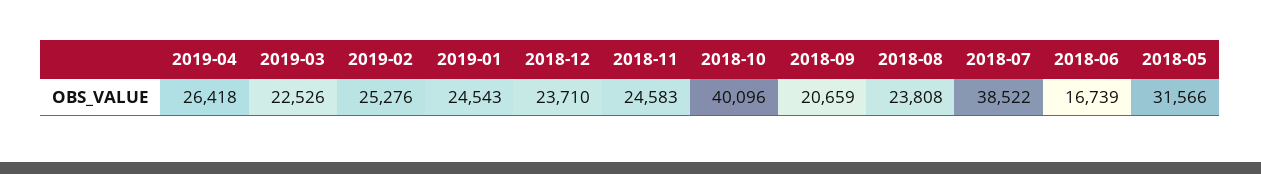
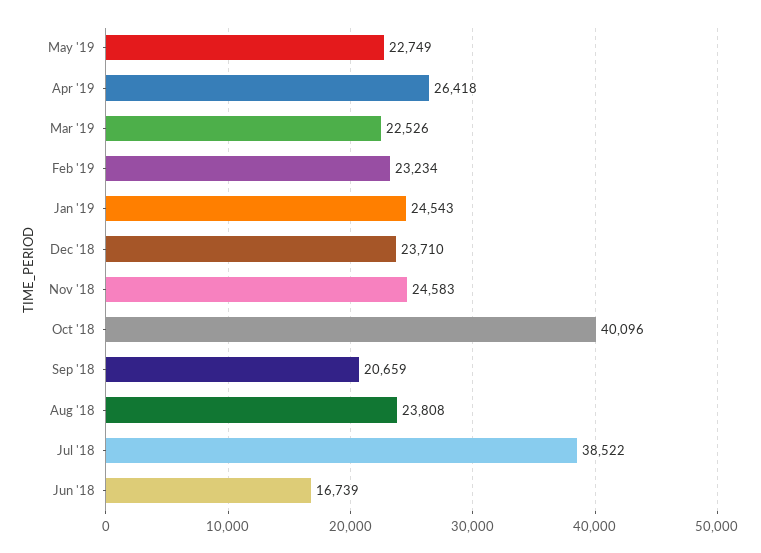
2019-02: 25276 -> 23234
2018-05: 31566 -> none
May '19: none -> 22749

